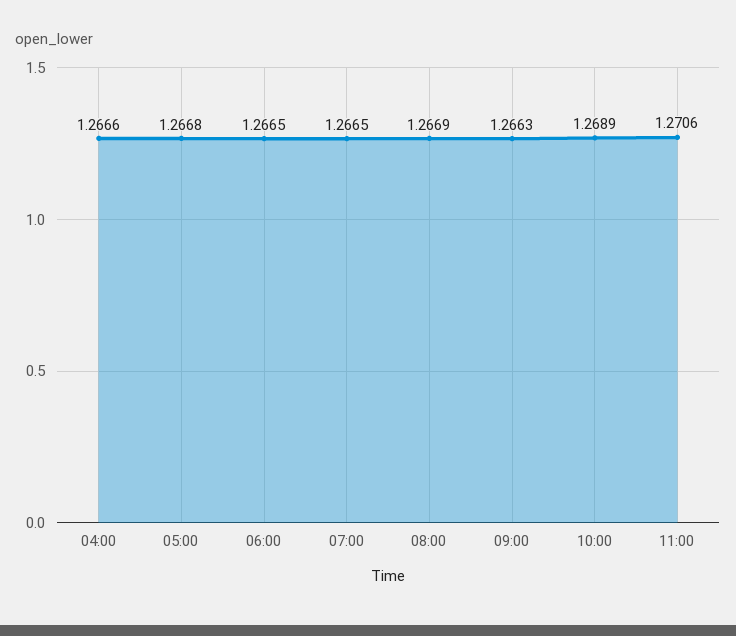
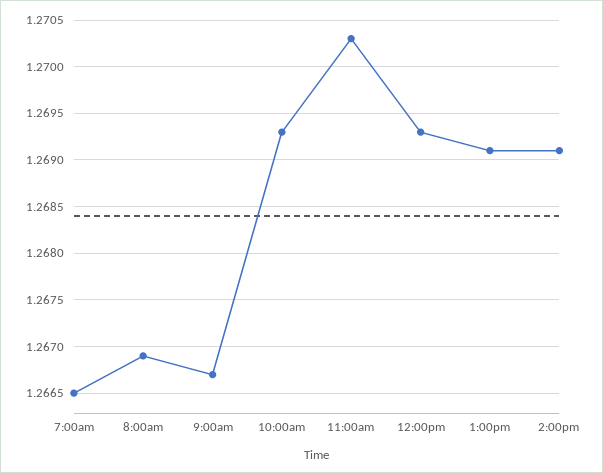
04:00: 1.2666 -> none
05:00: 1.2668 -> none
06:00: 1.2665 -> none
09:00: 1.2663 -> 1.2667
10:00: 1.2689 -> 1.2693
11:00: 1.2706 -> 1.2703
12:00pm: none -> 1.2693
1:00pm: none -> 1.2691
2:00pm: none -> 1.2691

